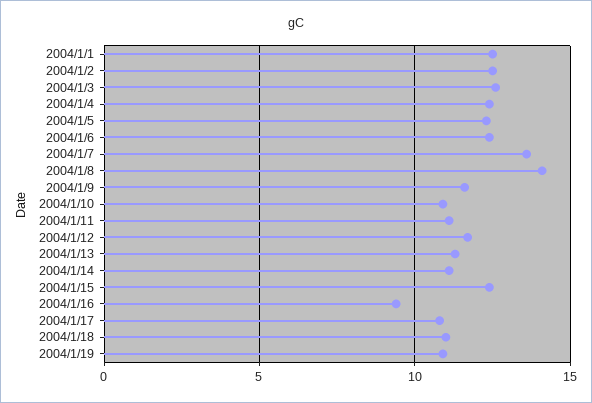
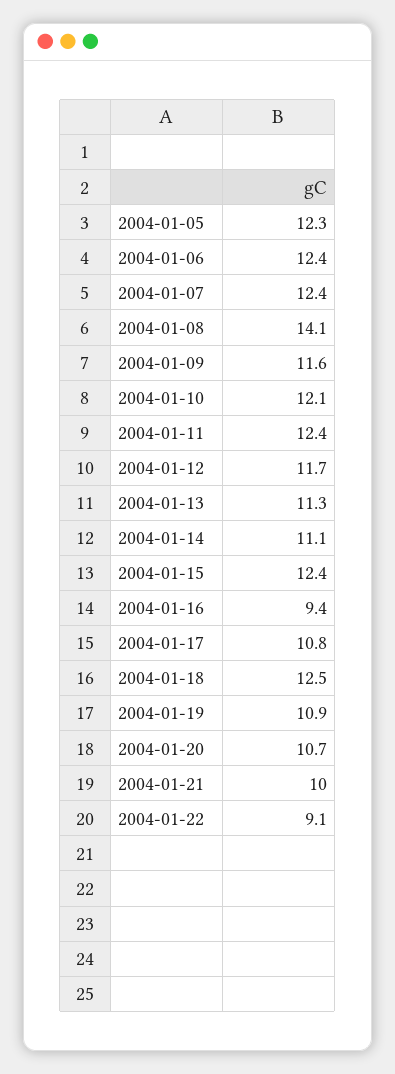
2004/1/1: 12.5 -> none
2004/1/2: 12.5 -> none
2004/1/3: 12.5 -> none
2004/1/4: 12.5 -> none
2004/1/7: 13.5 -> 12.4
2004/1/10: 11 -> 12.1
2004/1/11: 11 -> 12.4
2004/1/18: 11 -> 12.5
2004-01-20: none -> 10.7
2004-01-21: none -> 10
2004-01-22: none -> 9.1

